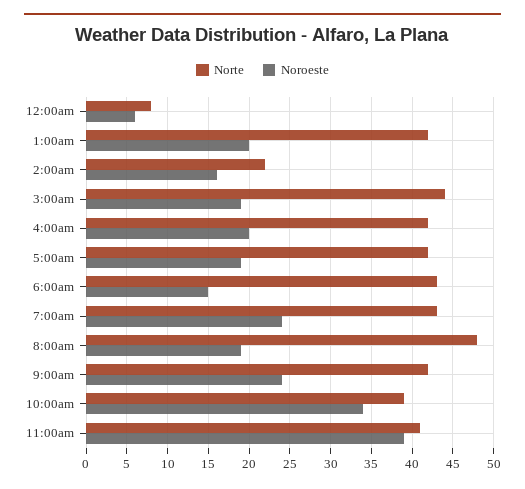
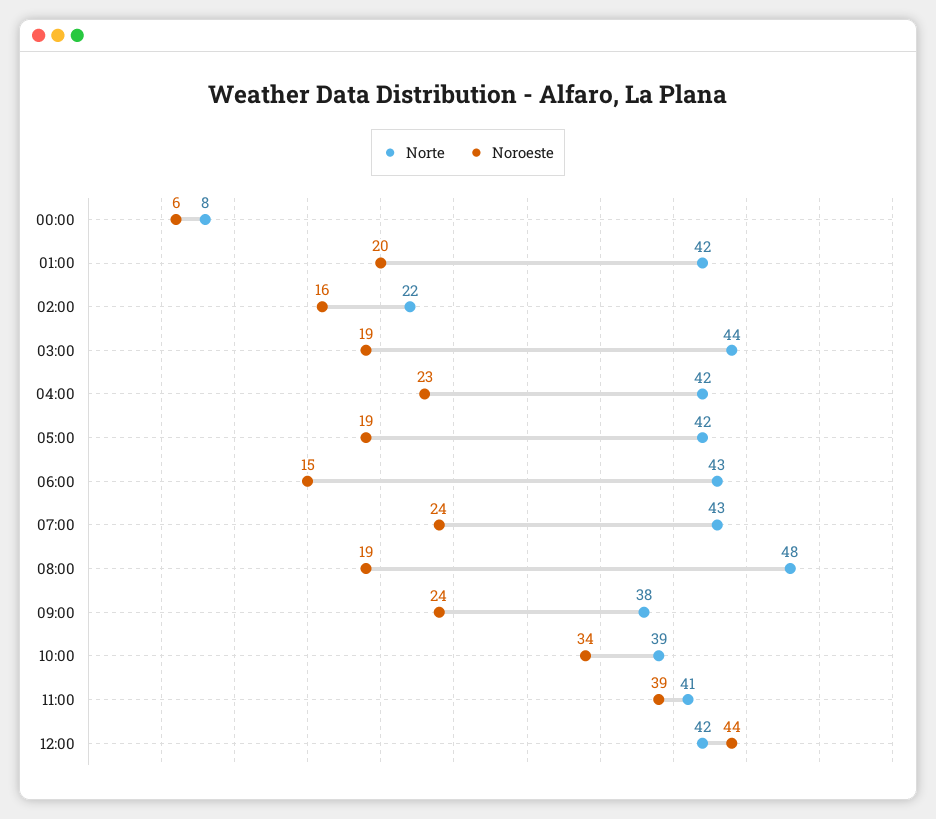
Noroeste, 4:00am: 20 -> 23
Norte, 9:00am: 42 -> 38
Norte, 12:00: none -> 42
Noroeste, 12:00: none -> 44

